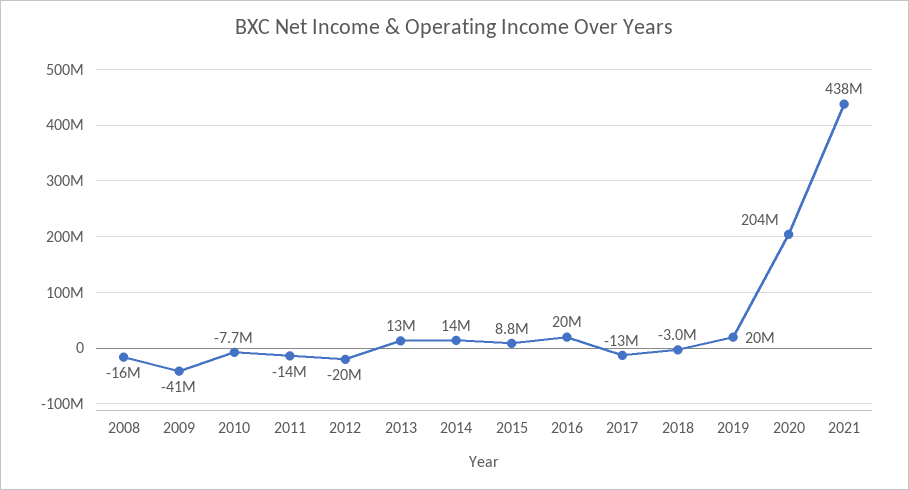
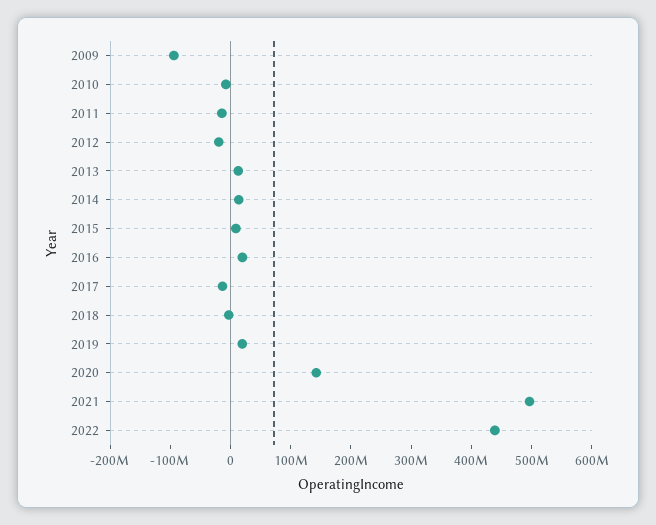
2008: -16000000 -> none
2009: -41000000 -> -100000000
2020: 204000000 -> 140000000
2021: 438000000 -> 500000000
2022: none -> 440000000

